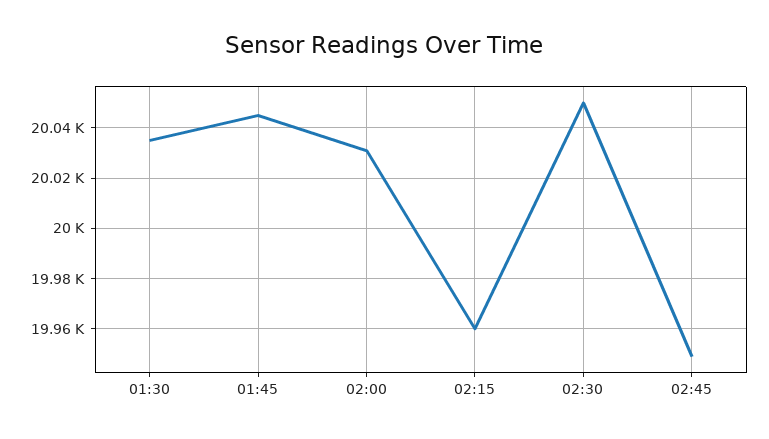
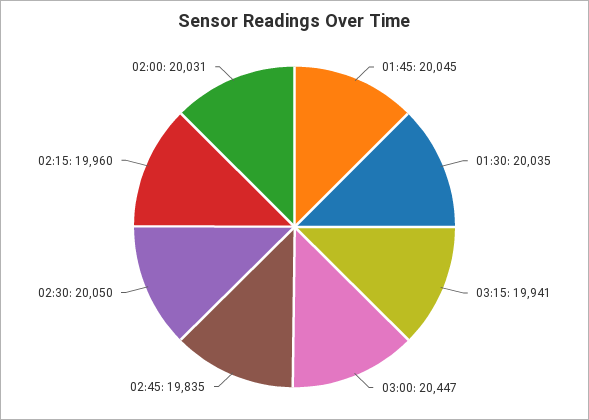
02:45: 19950 -> 19835
03:15: none -> 19941
03:00: none -> 20447

